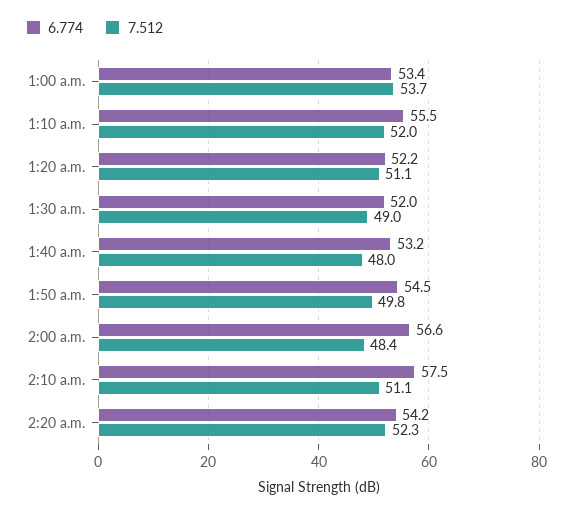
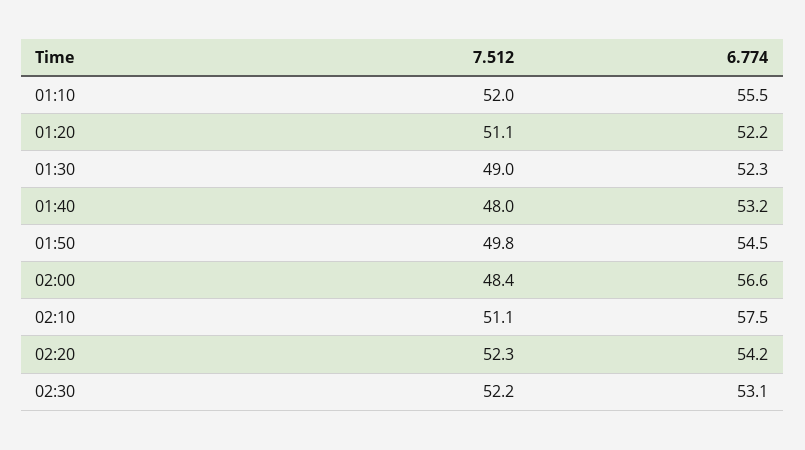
6.774, 1:00 a.m.: 53.4 -> none
7.512, 1:00 a.m.: 53.7 -> none
6.774, 1:30 a.m.: 52 -> 52.3
7.512, 02:30: none -> 52.2
6.774, 02:30: none -> 53.1

